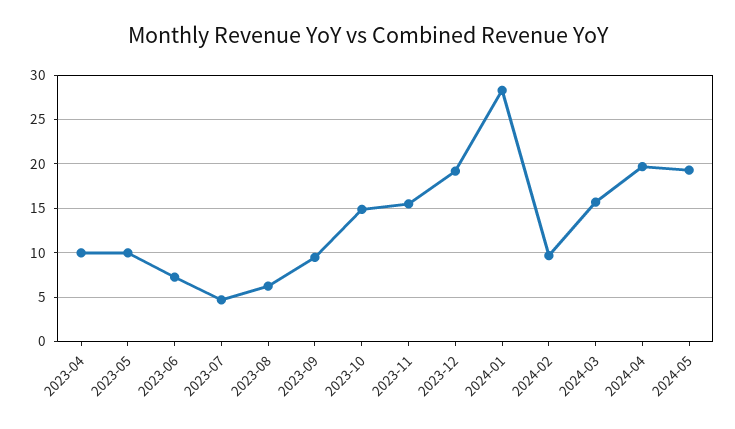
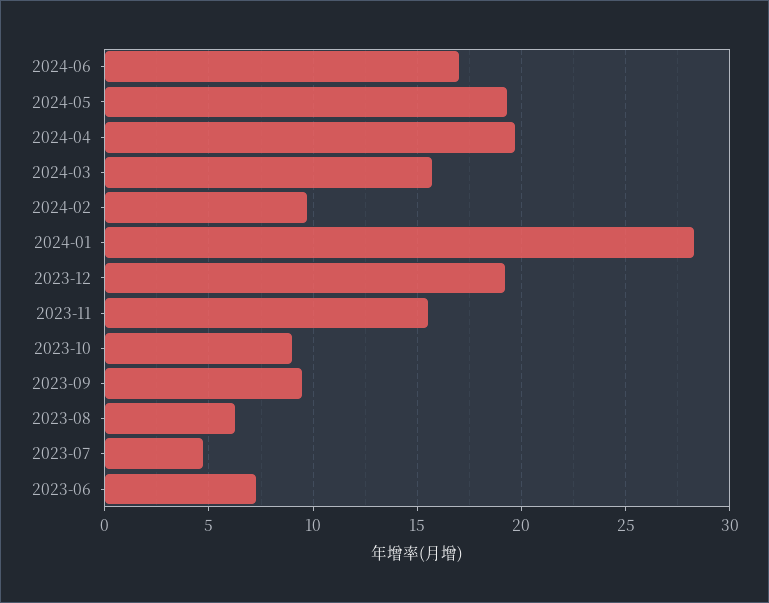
2023-04: 10 -> none
2023-05: 10 -> none
2023-10: 15 -> 9
2024-06: none -> 17

